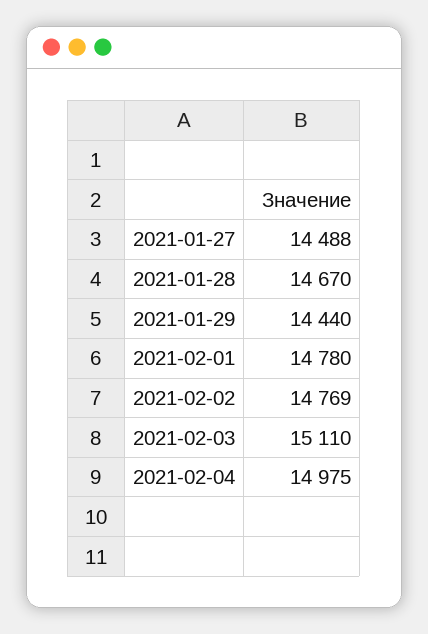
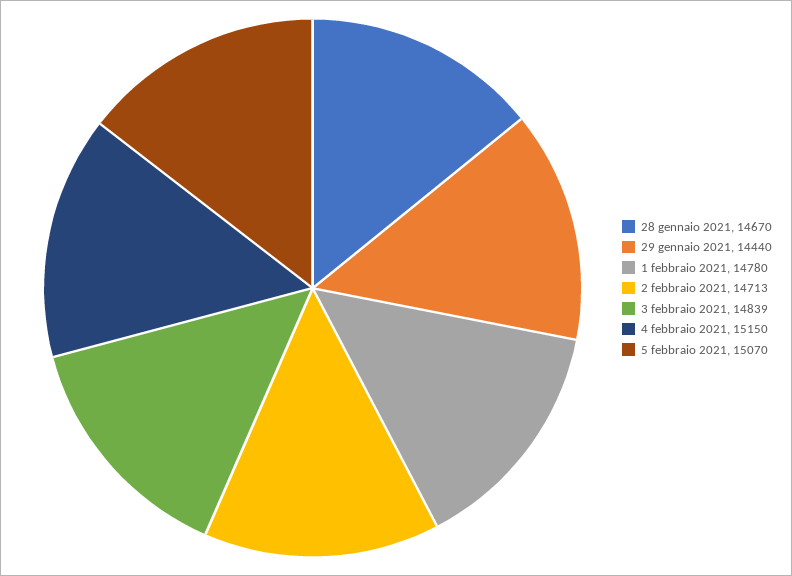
2021-01-27: 14488 -> none
2021-02-02: 14769 -> 14713
2021-02-03: 15110 -> 14839
2021-02-04: 14975 -> 15150
5 febbraio 2021: none -> 15070

